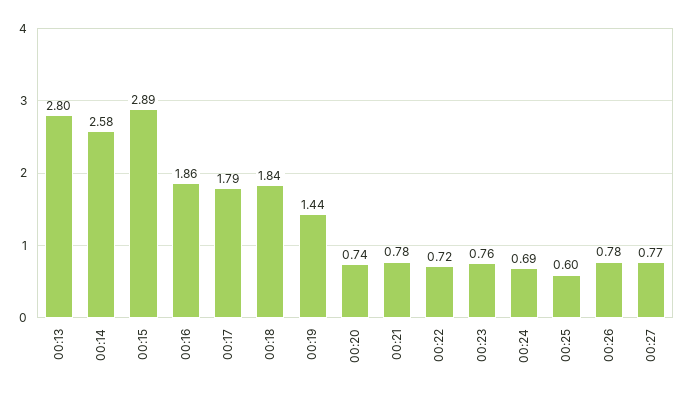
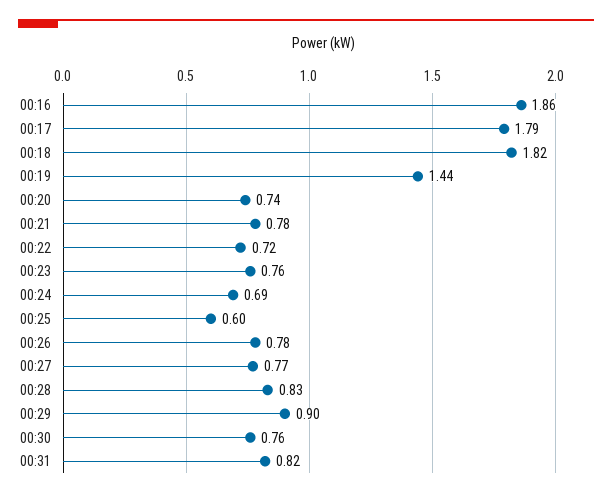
00:13: 2.8 -> none
00:14: 2.58 -> none
00:15: 2.89 -> none
00:18: 1.84 -> 1.82
00:28: none -> 0.83
00:29: none -> 0.9
00:30: none -> 0.76
00:31: none -> 0.82

